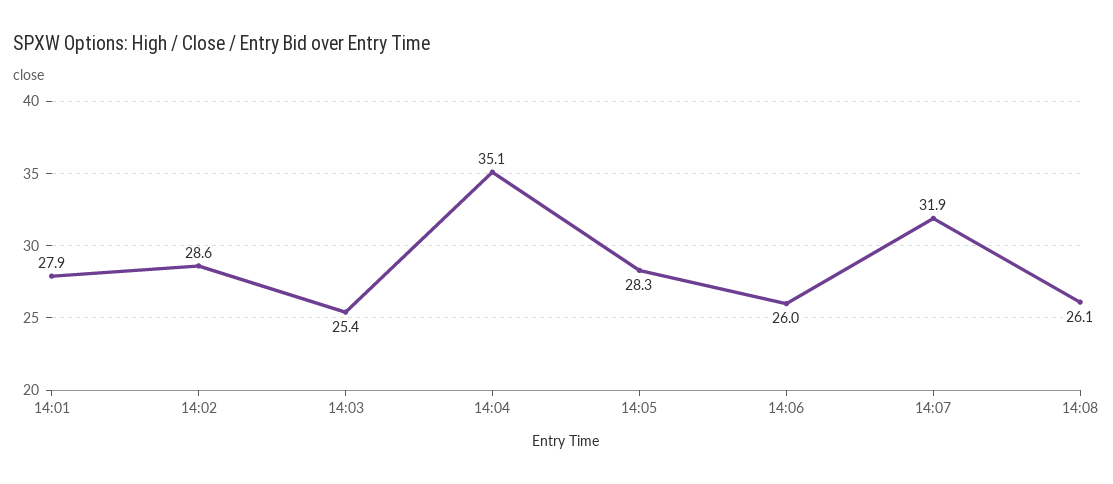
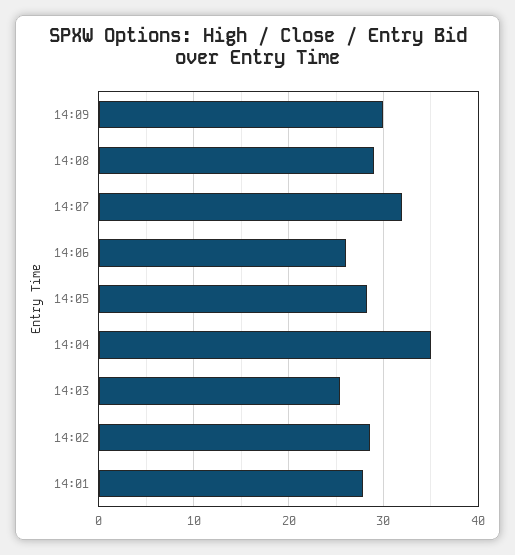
14:08: 26.1 -> 29
14:09: none -> 30

